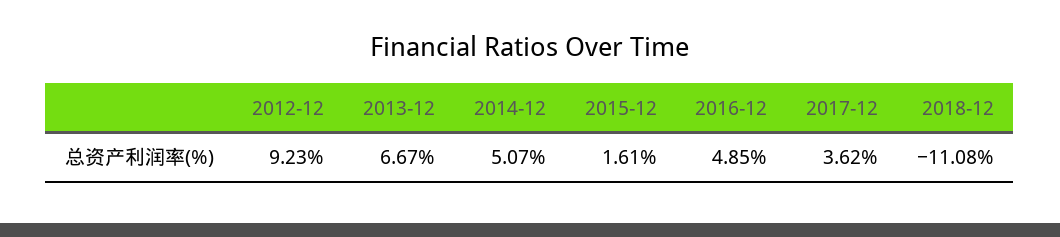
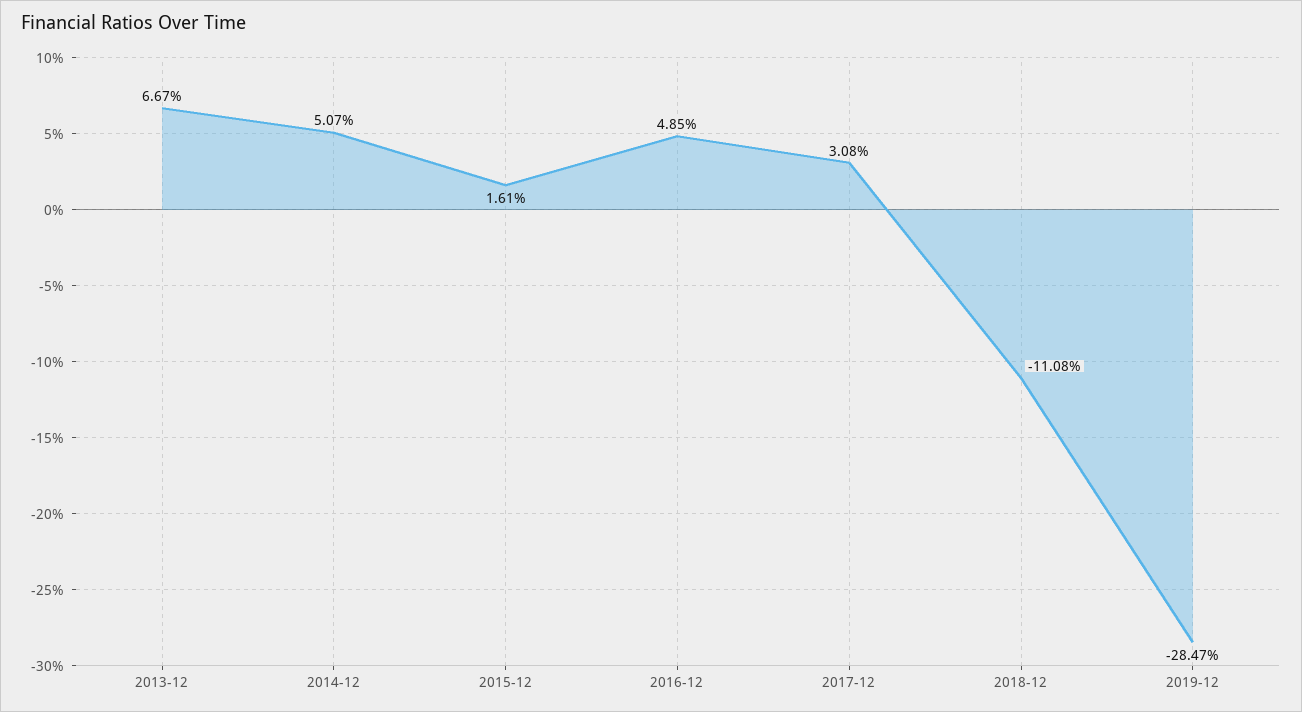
2012-12: 9.23 -> none
2017-12: 3.62 -> 3.08
2019-12: none -> -28.47

